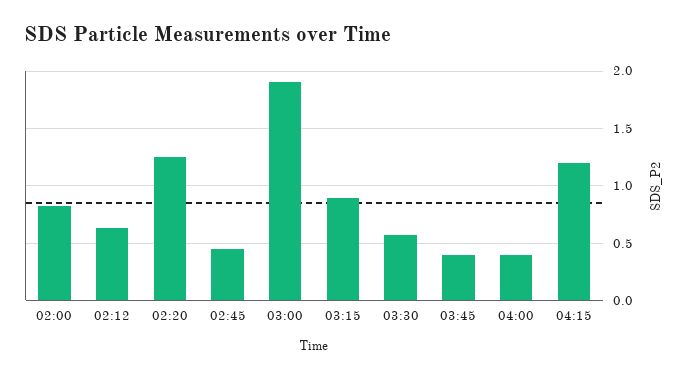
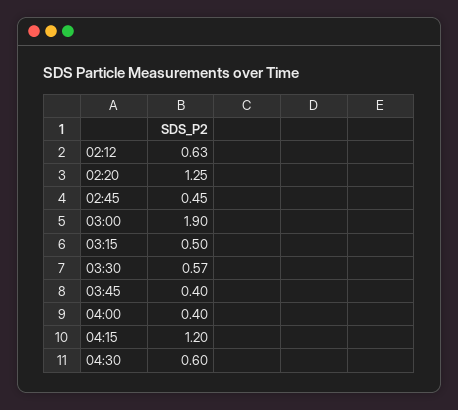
02:00: 0.8 -> none
03:15: 0.9 -> 0.5
04:30: none -> 0.6

